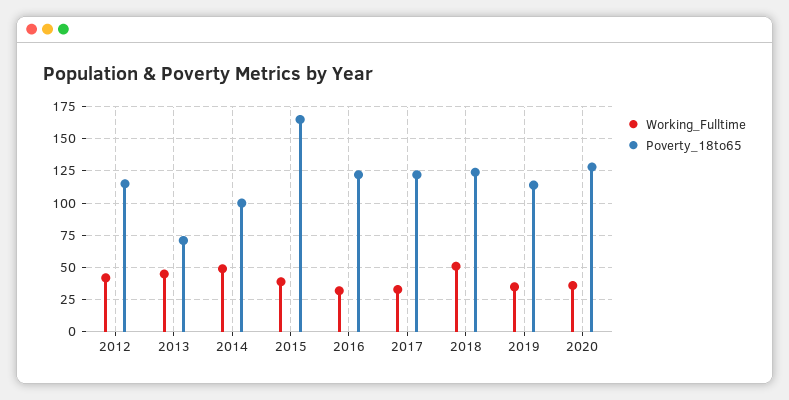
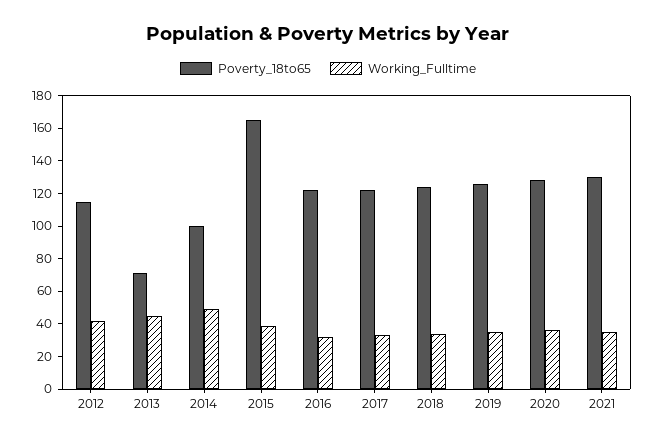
Working_Fulltime, 2018: 50 -> 35
Poverty_18to65, 2019: 115 -> 125
Poverty_18to65, 2021: none -> 130
Working_Fulltime, 2021: none -> 35

